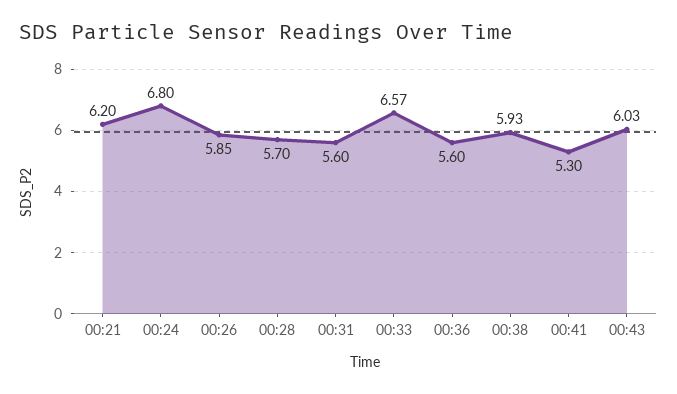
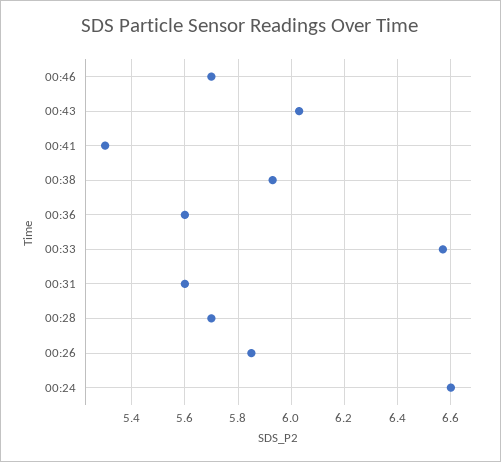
00:21: 6.2 -> none
00:24: 6.8 -> 6.6
00:46: none -> 5.7

